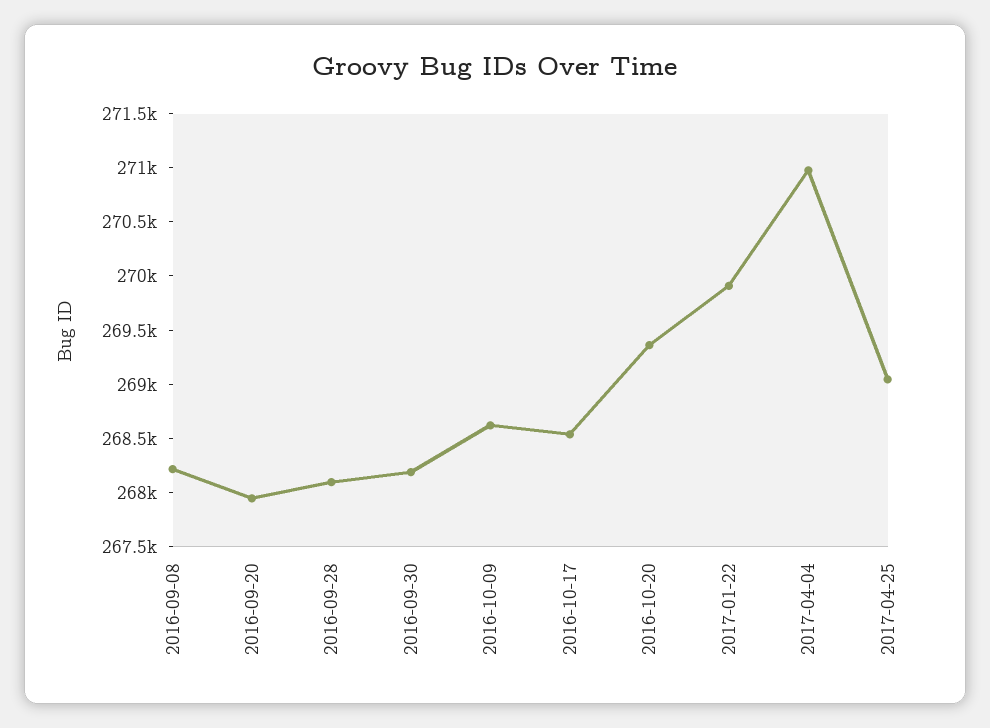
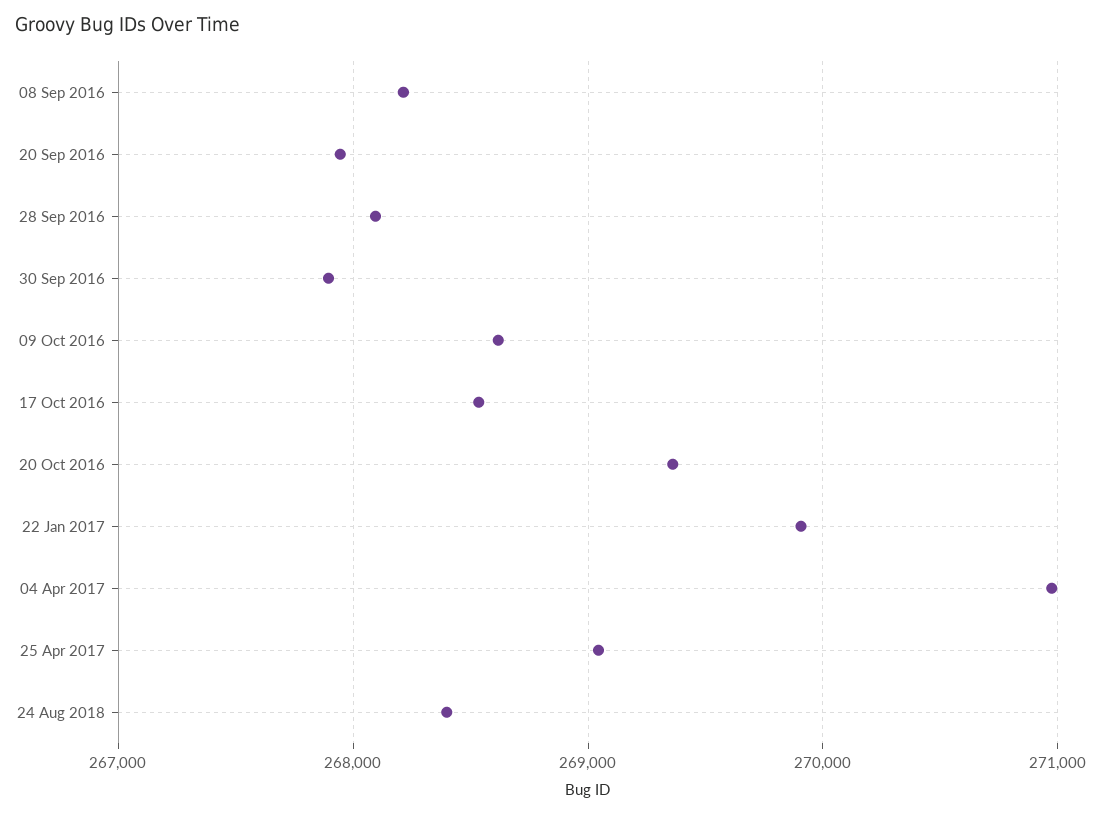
2016-09-30: 268200 -> 267900
24 Aug 2018: none -> 268400

